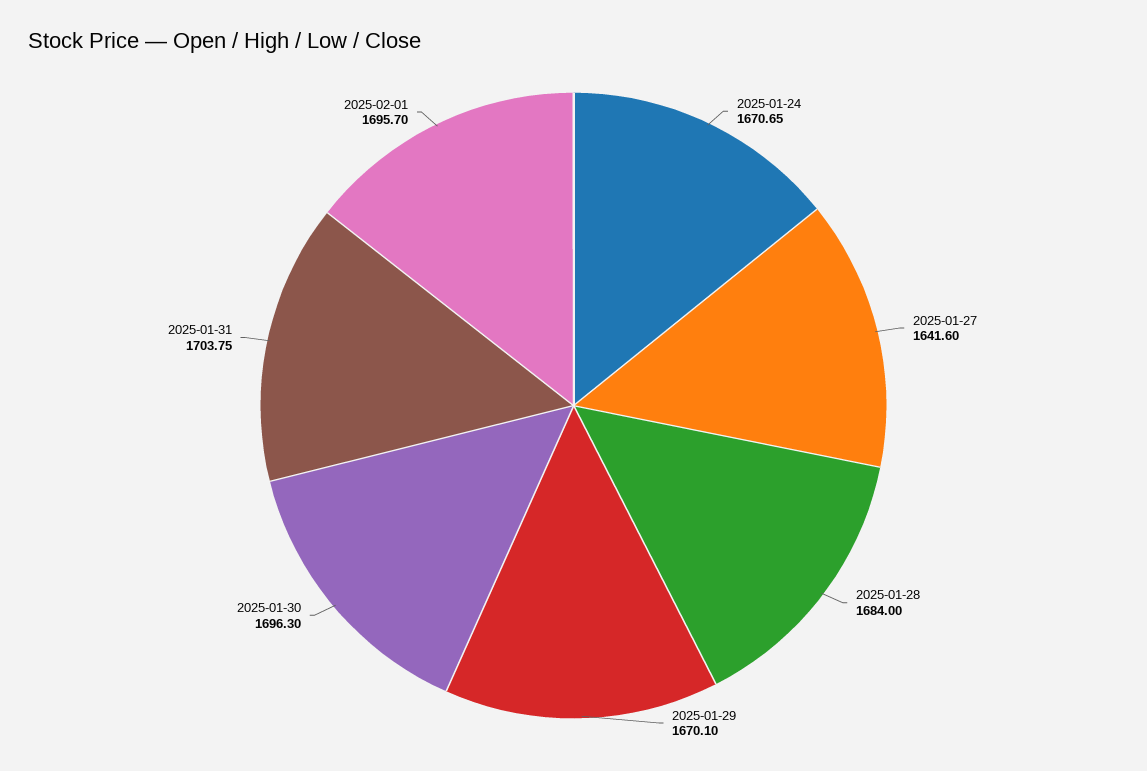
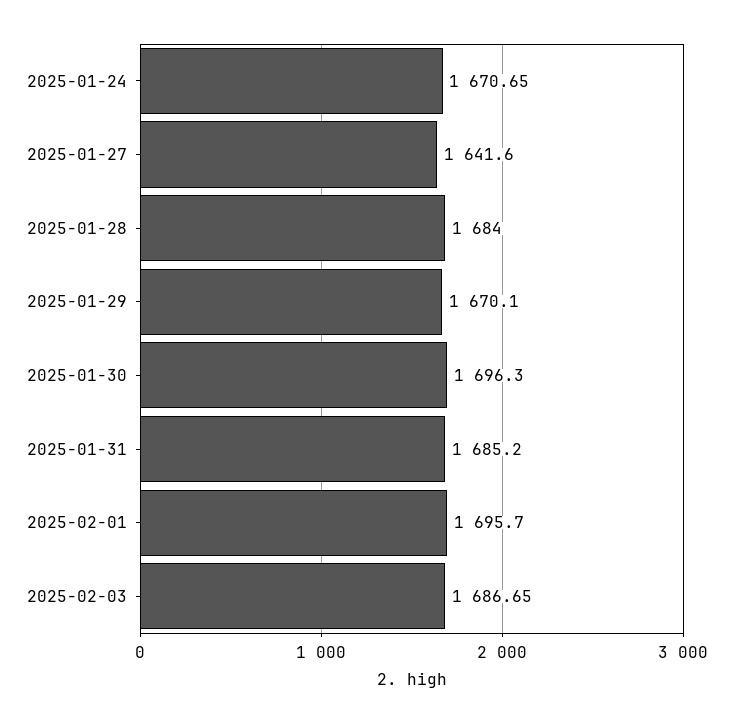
2025-01-31: 1703.75 -> 1685.2
2025-02-03: none -> 1686.65

